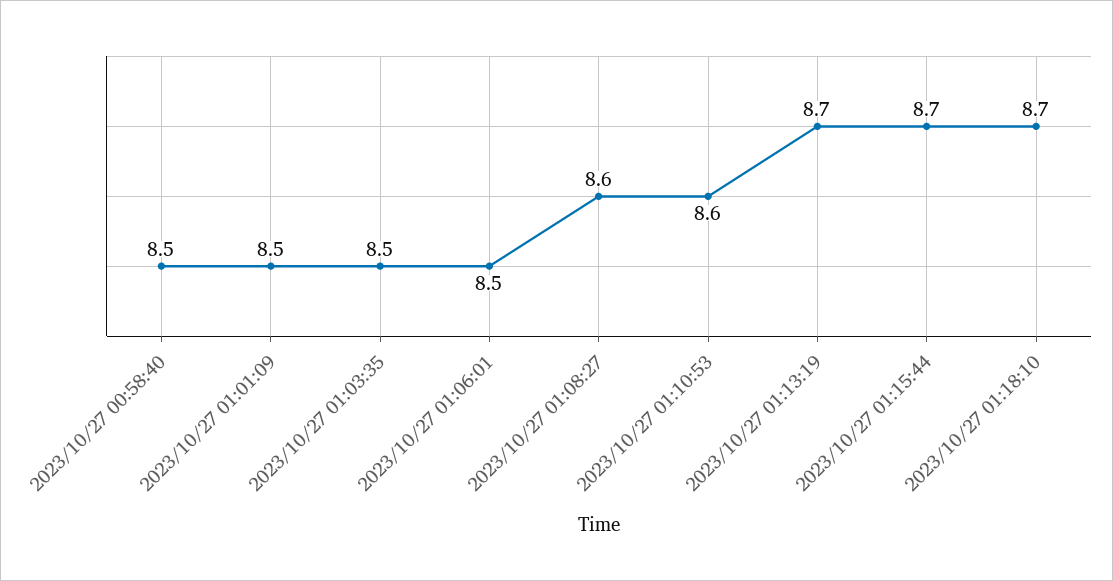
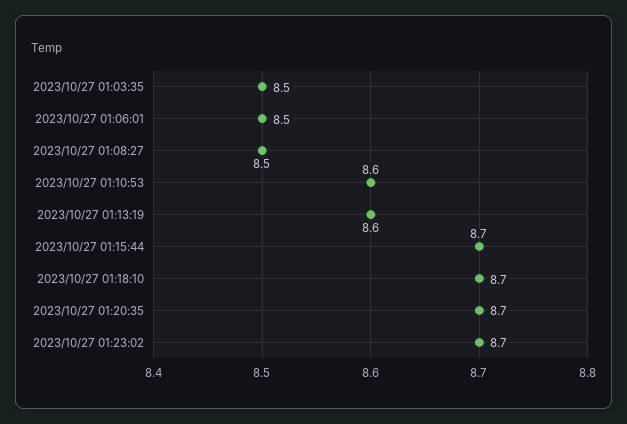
2023/10/27 00:58:40: 8.5 -> none
2023/10/27 01:01:09: 8.5 -> none
2023/10/27 01:08:27: 8.6 -> 8.5
2023/10/27 01:13:19: 8.7 -> 8.6
2023/10/27 01:20:35: none -> 8.7
2023/10/27 01:23:02: none -> 8.7

